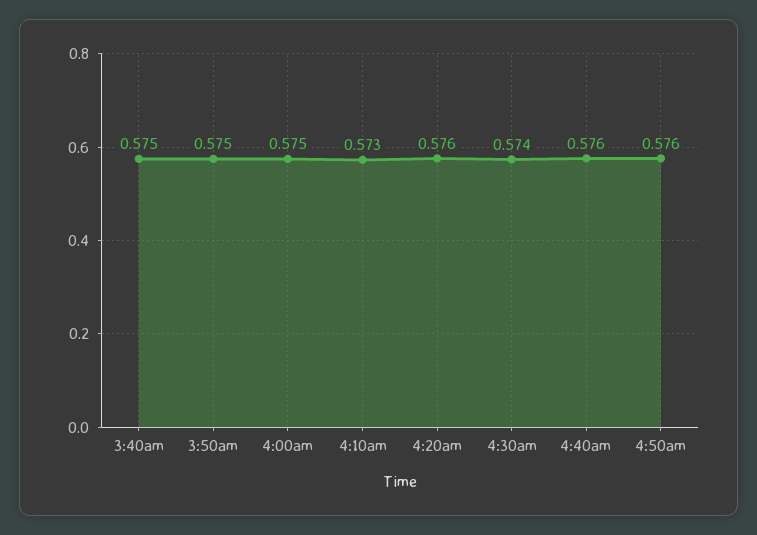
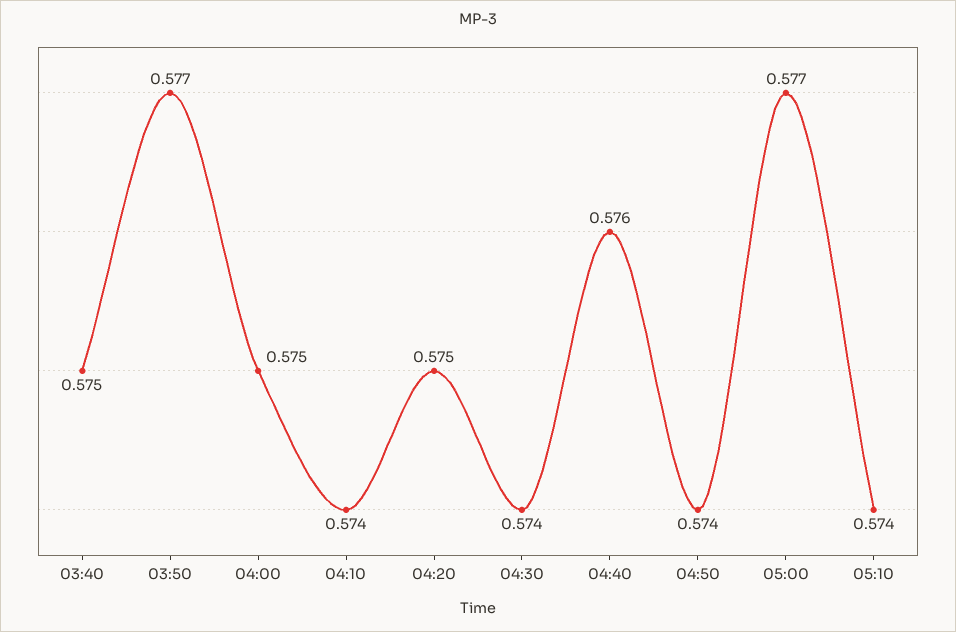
3:50am: 0.575 -> 0.577
4:10am: 0.573 -> 0.574
4:20am: 0.576 -> 0.575
4:50am: 0.576 -> 0.574
05:00: none -> 0.577
05:10: none -> 0.574

